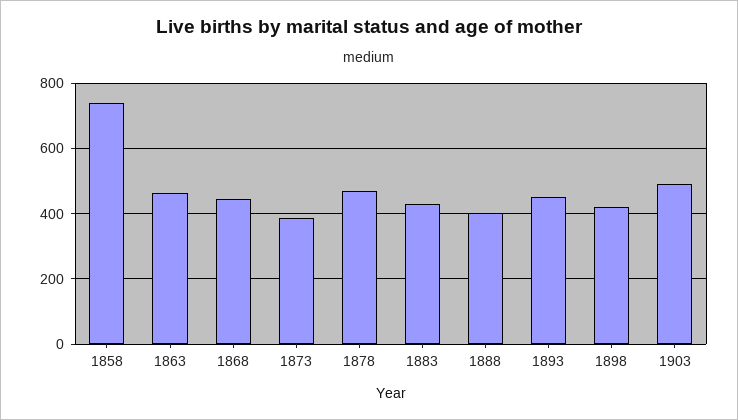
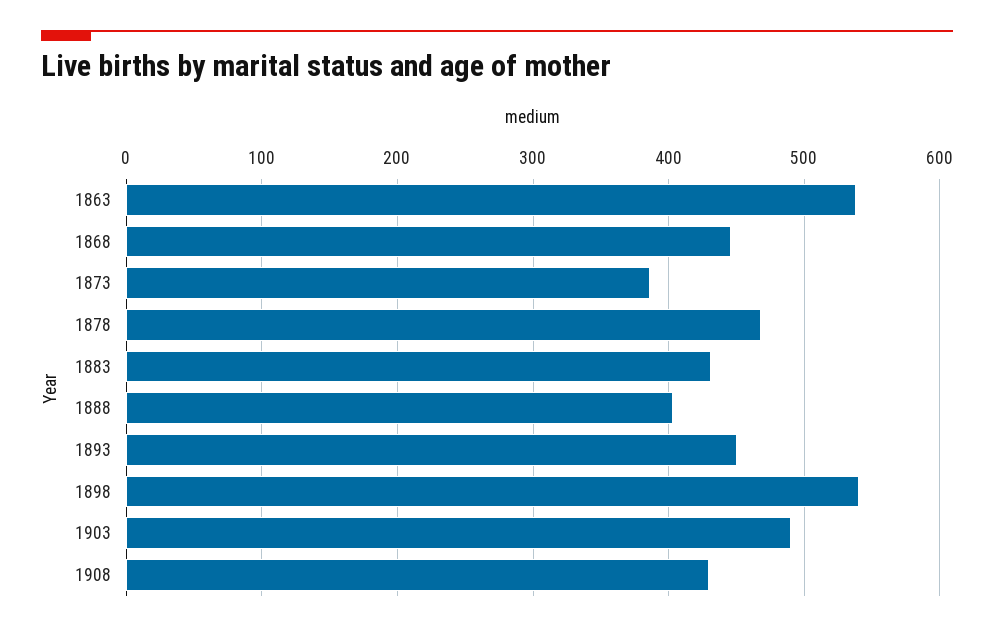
1858: 740 -> none
1863: 460 -> 540
1898: 420 -> 540
1908: none -> 430

